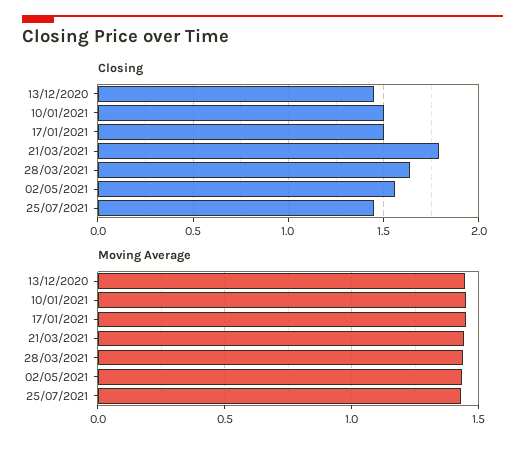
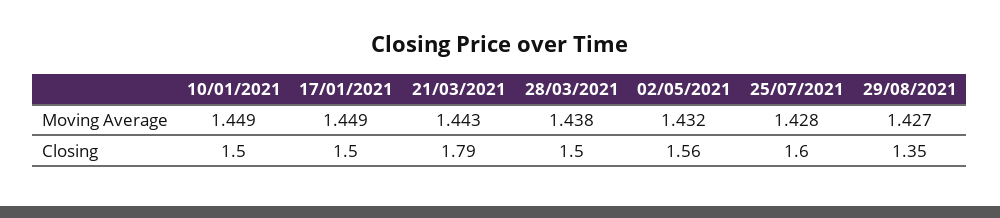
Closing, 13/12/2020: 1.45 -> none
Closing, 28/03/2021: 1.65 -> 1.5
Closing, 25/07/2021: 1.45 -> 1.6
Moving Average, 13/12/2020: 1.45 -> none
Moving Average, 29/08/2021: none -> 1.427
Closing, 29/08/2021: none -> 1.35

